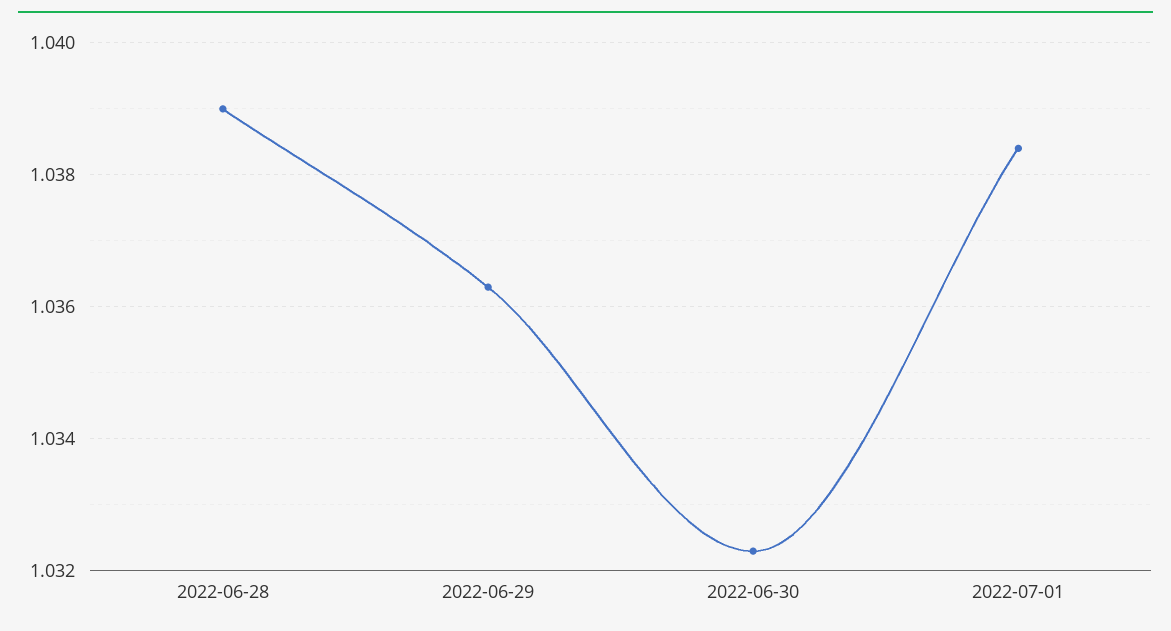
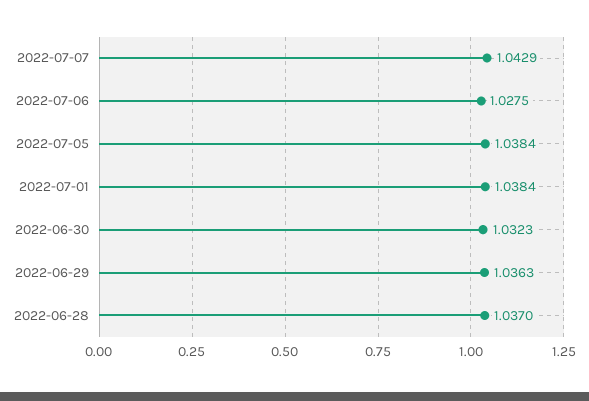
2022-06-28: 1.039 -> 1.037
2022-07-07: none -> 1.0429
2022-07-06: none -> 1.0275
2022-07-05: none -> 1.0384

